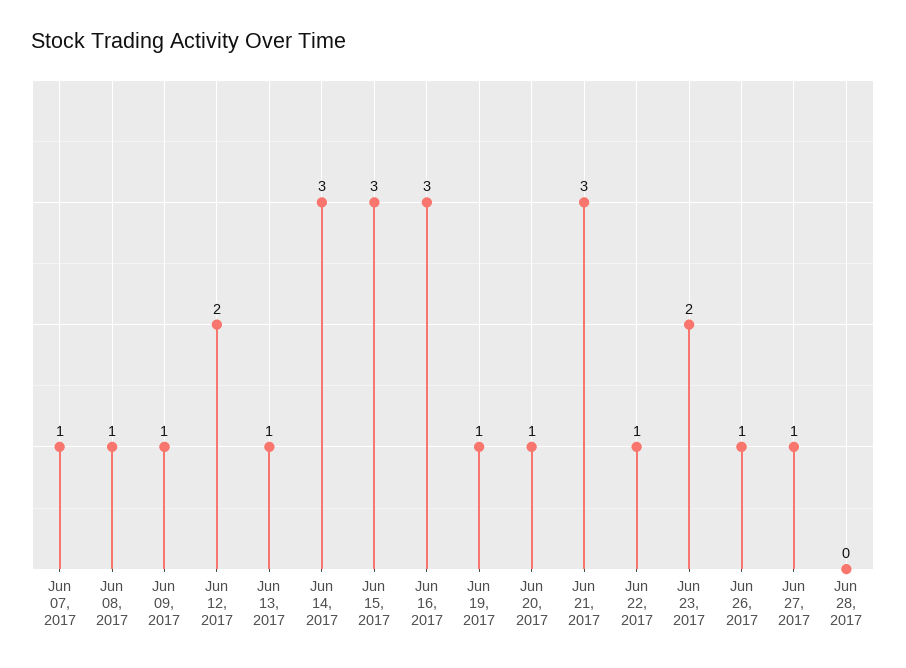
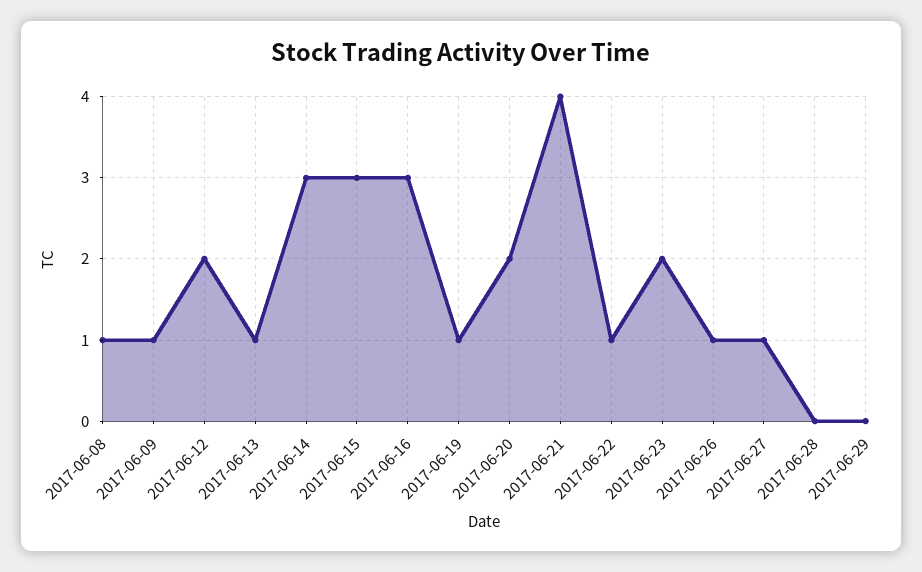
Jun 07, 2017: 1 -> none
Jun 20, 2017: 1 -> 2
Jun 21, 2017: 3 -> 4
2017-06-29: none -> 0

